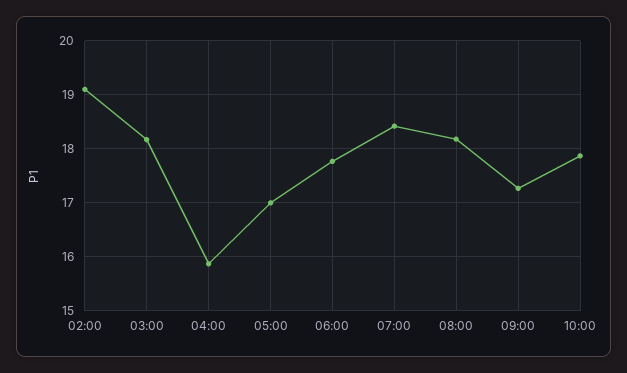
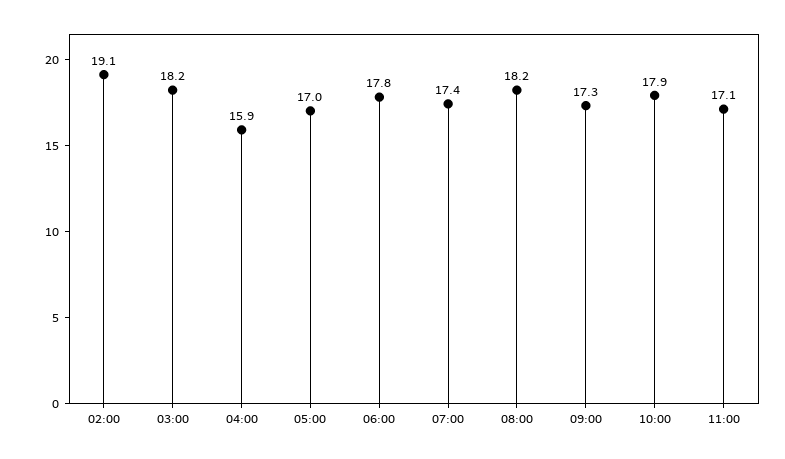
07:00: 18.4 -> 17.4
11:00: none -> 17.1

